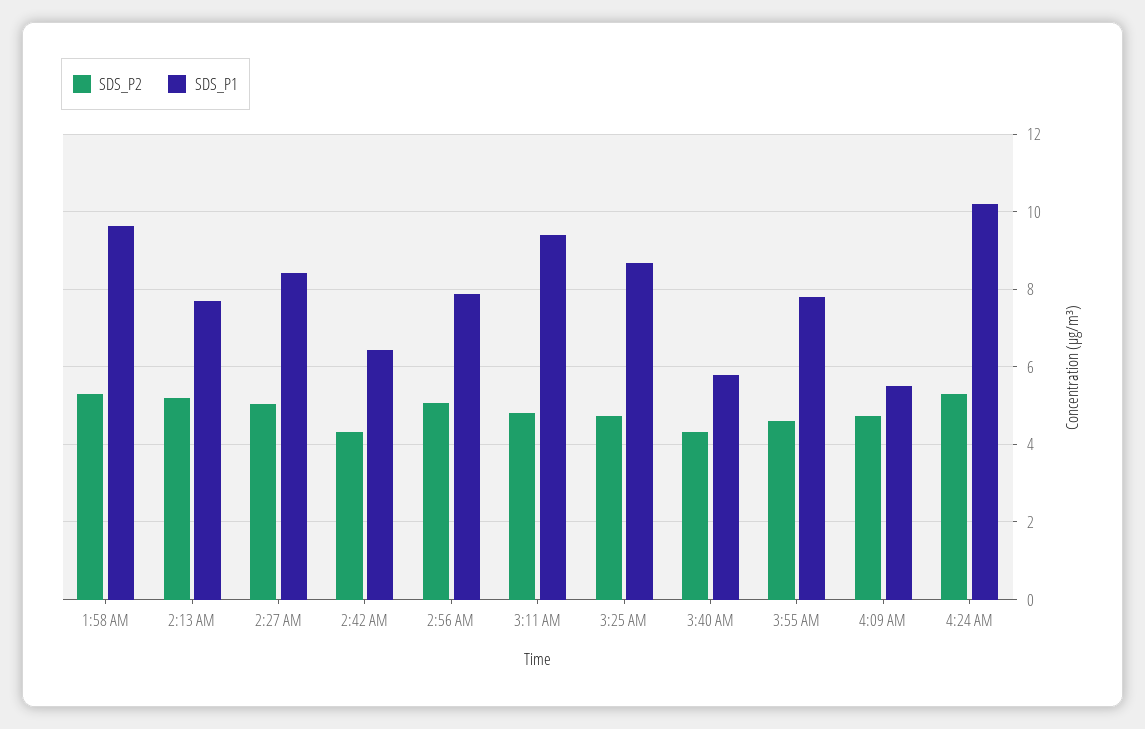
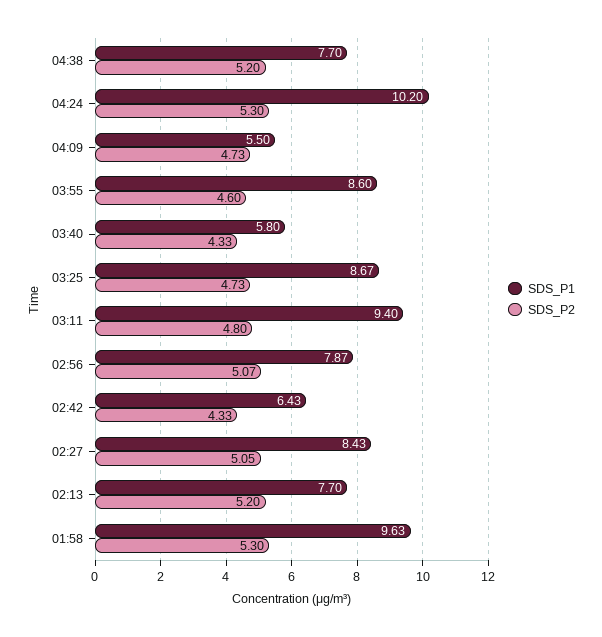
SDS_P1, 3:55 AM: 7.8 -> 8.6
SDS_P1, 04:38: none -> 7.7
SDS_P2, 04:38: none -> 5.2

